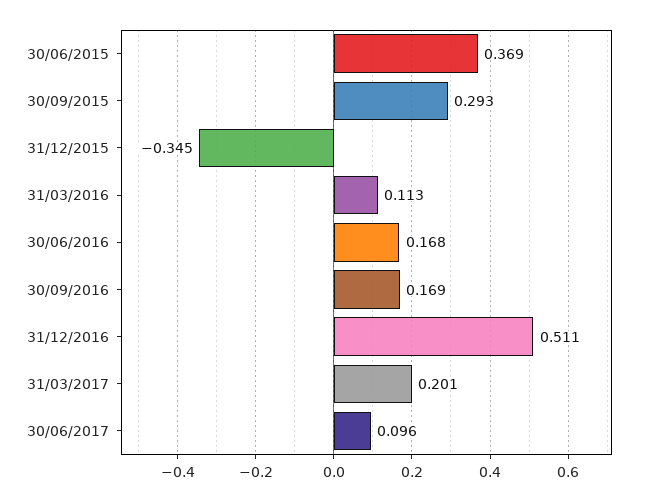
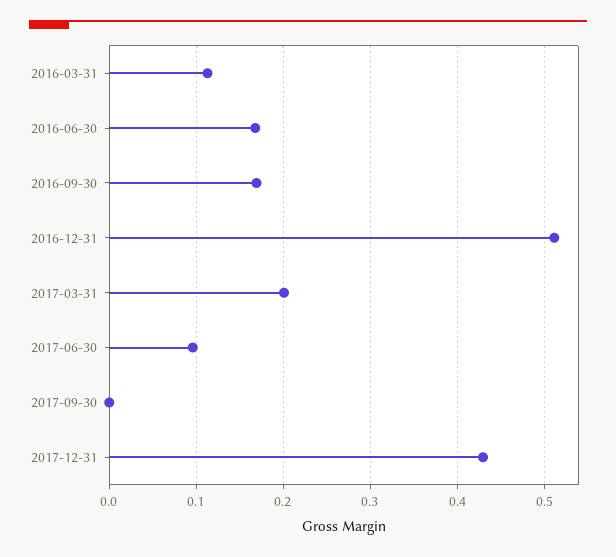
30/06/2015: 0.369 -> none
30/09/2015: 0.293 -> none
31/12/2015: -0.345 -> none
2017-09-30: none -> 0
2017-12-31: none -> 0.43

